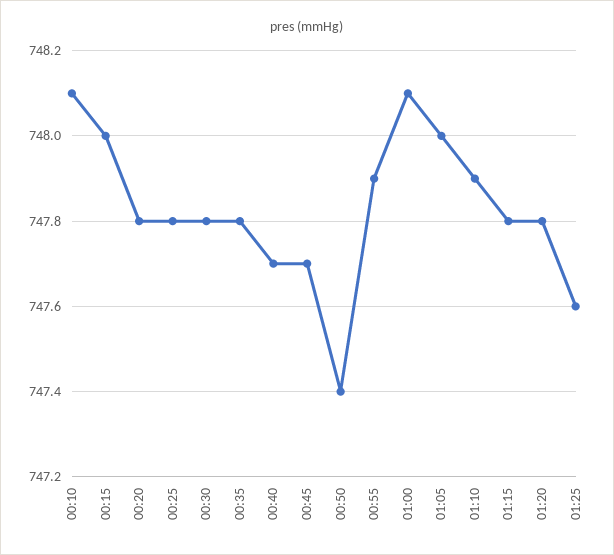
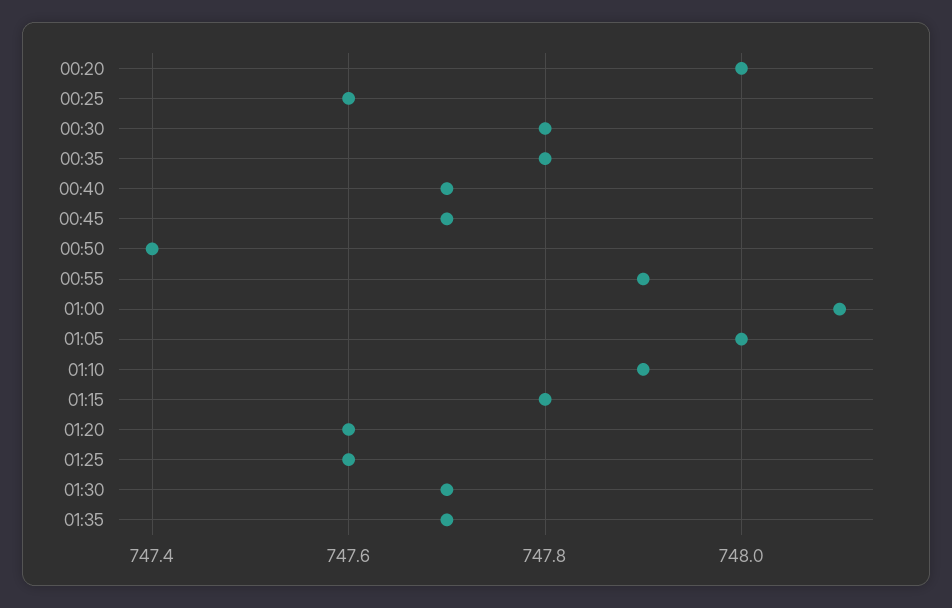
00:10: 748.1 -> none
00:15: 748 -> none
00:20: 747.8 -> 748
00:25: 747.8 -> 747.6
01:20: 747.8 -> 747.6
01:30: none -> 747.7
01:35: none -> 747.7

